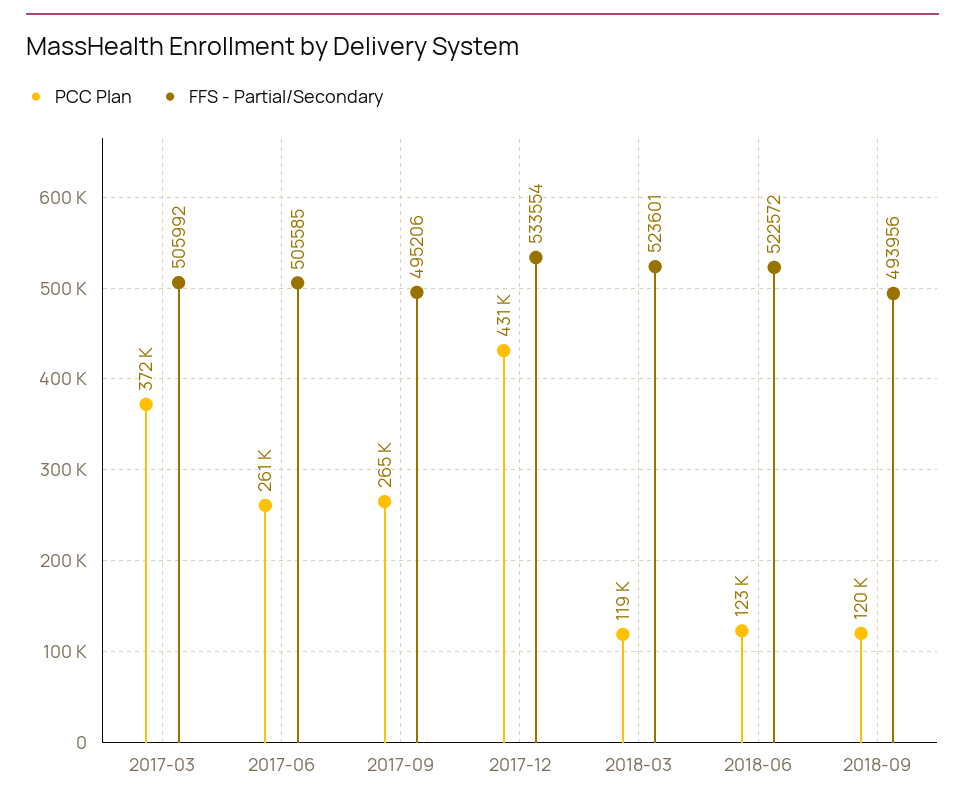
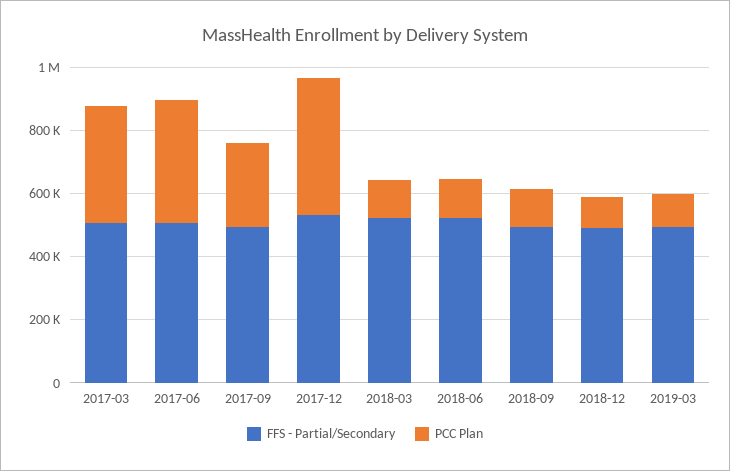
PCC Plan, 2017-06: 261000 -> 400000
FFS - Partial/Secondary, 2018-12: none -> 500000
PCC Plan, 2018-12: none -> 100000
FFS - Partial/Secondary, 2019-03: none -> 500000
PCC Plan, 2019-03: none -> 100000

